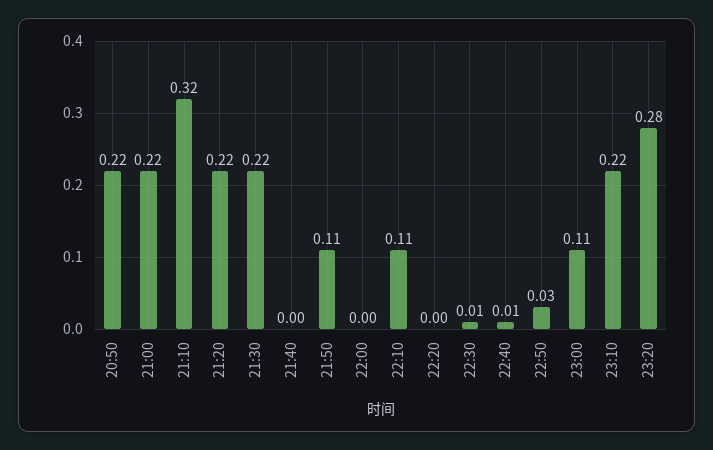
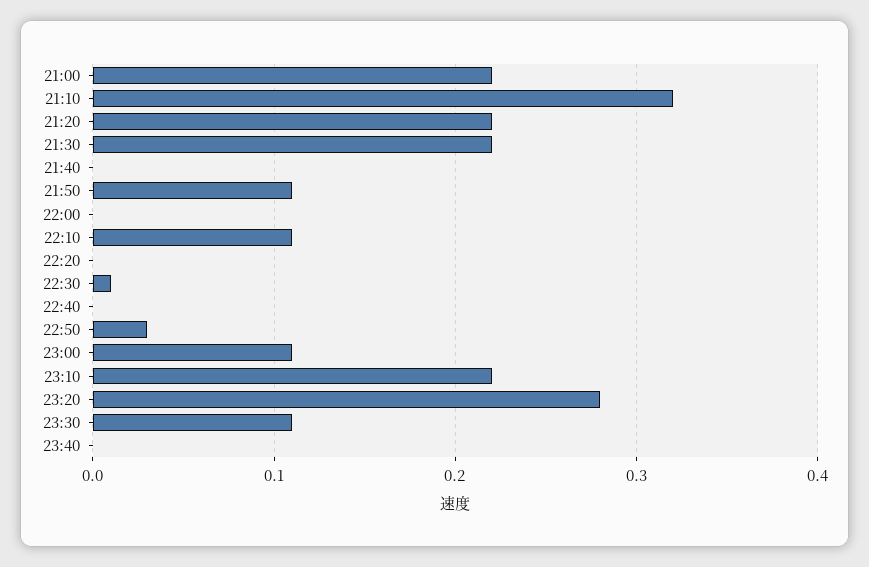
20:50: 0.22 -> none
22:40: 0.01 -> 0
23:30: none -> 0.11
23:40: none -> 0

